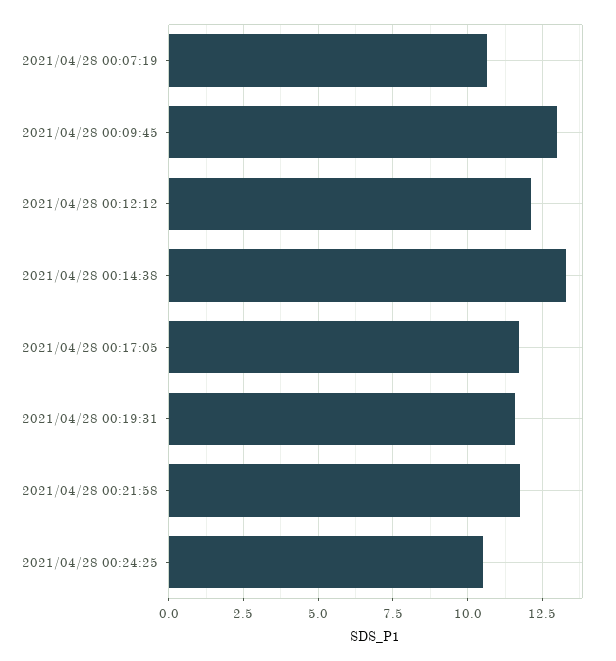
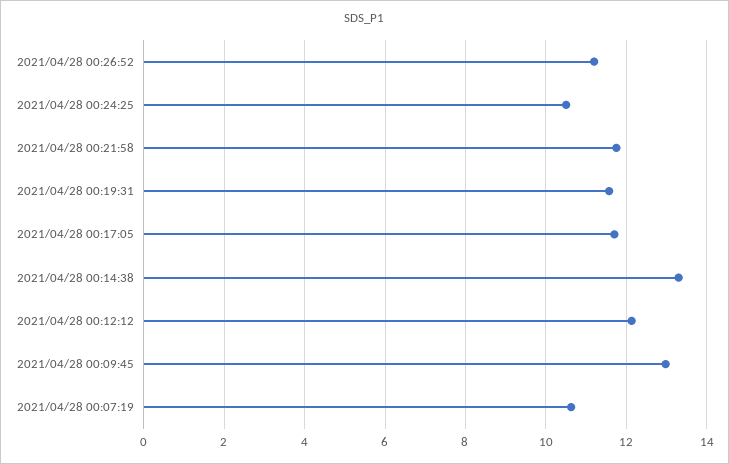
2021/04/28 00:26:52: none -> 11.2

